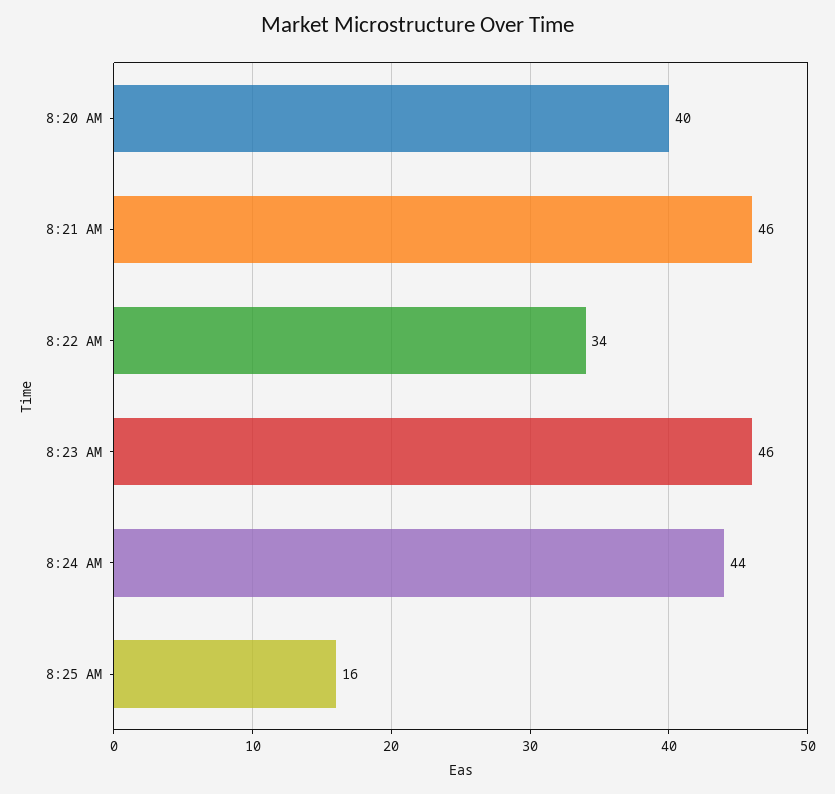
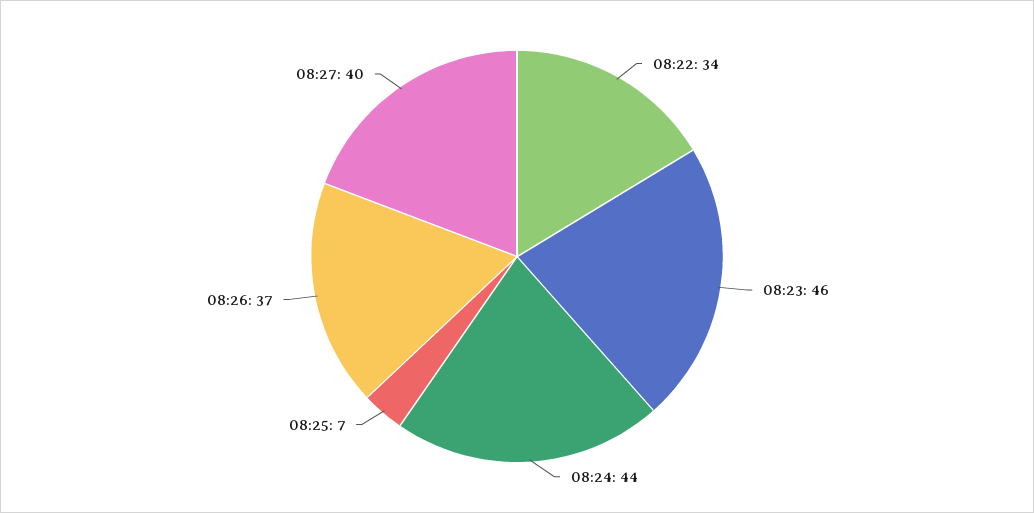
8:20 AM: 40 -> none
8:21 AM: 46 -> none
8:25 AM: 16 -> 7
08:26: none -> 37
08:27: none -> 40

